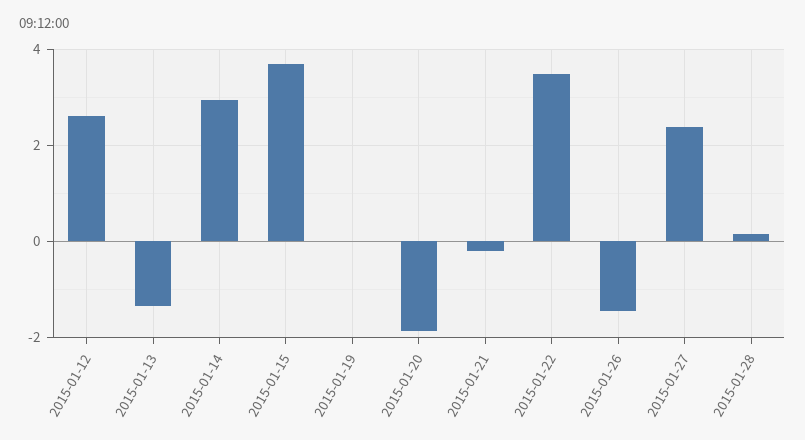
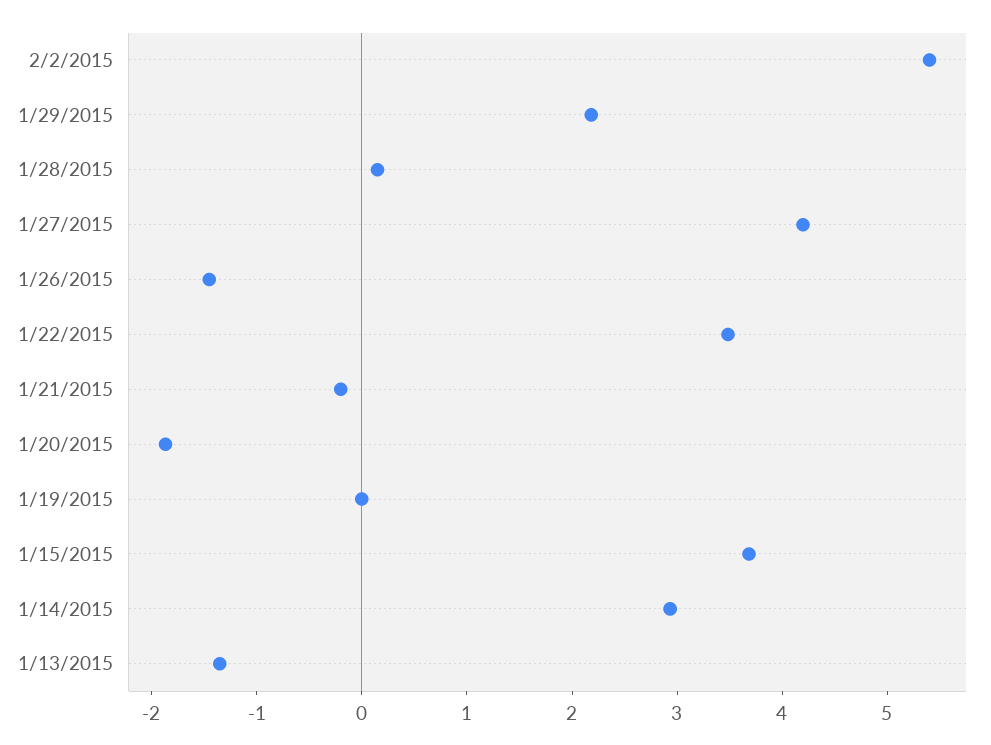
2015-01-12: 2.6 -> none
2015-01-27: 2.4 -> 4.2
2/2/2015: none -> 5.4
1/29/2015: none -> 2.2

